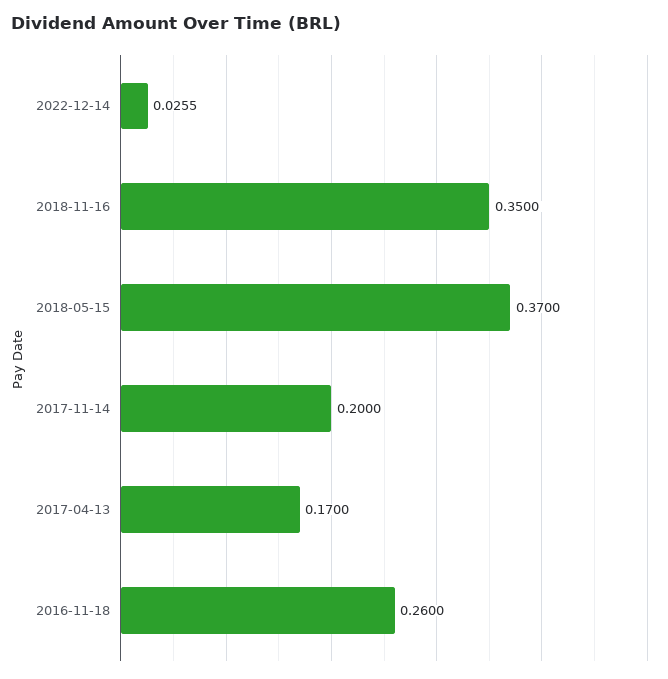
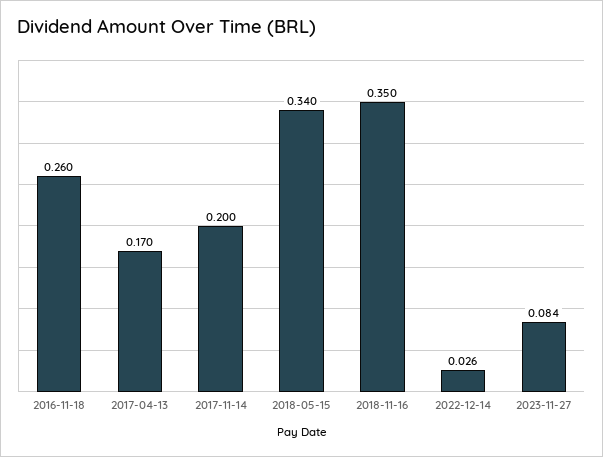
2018-05-15: 0.37 -> 0.34
2023-11-27: none -> 0.084

